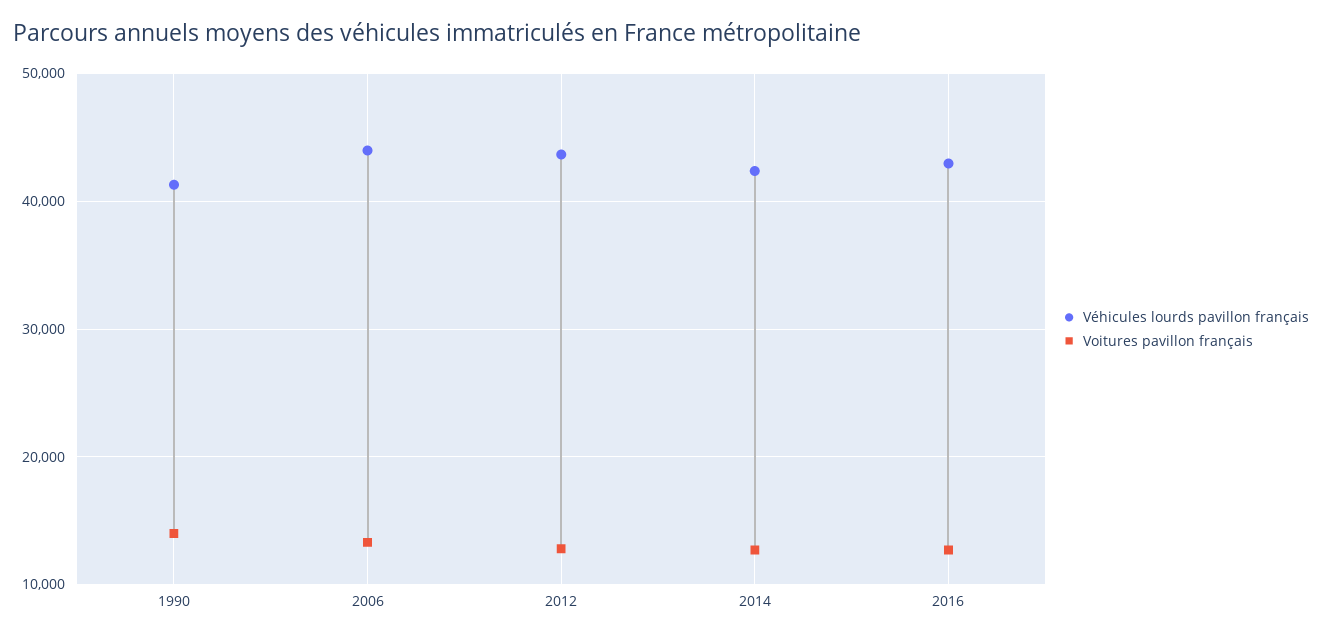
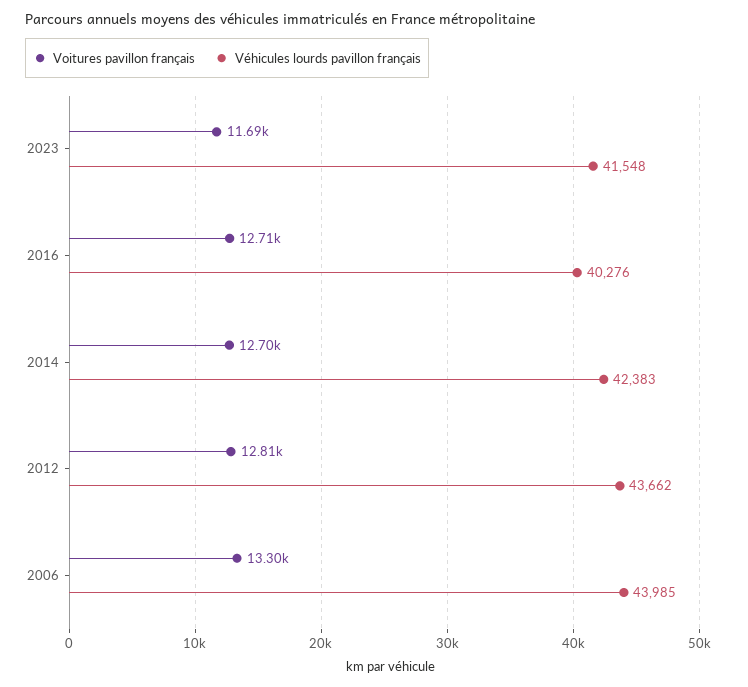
Véhicules lourds pavillon français, 1990: 41000 -> none
Voitures pavillon français, 1990: 14000 -> none
Véhicules lourds pavillon français, 2016: 43000 -> 40276
Voitures pavillon français, 2023: none -> 11690
Véhicules lourds pavillon français, 2023: none -> 41548

